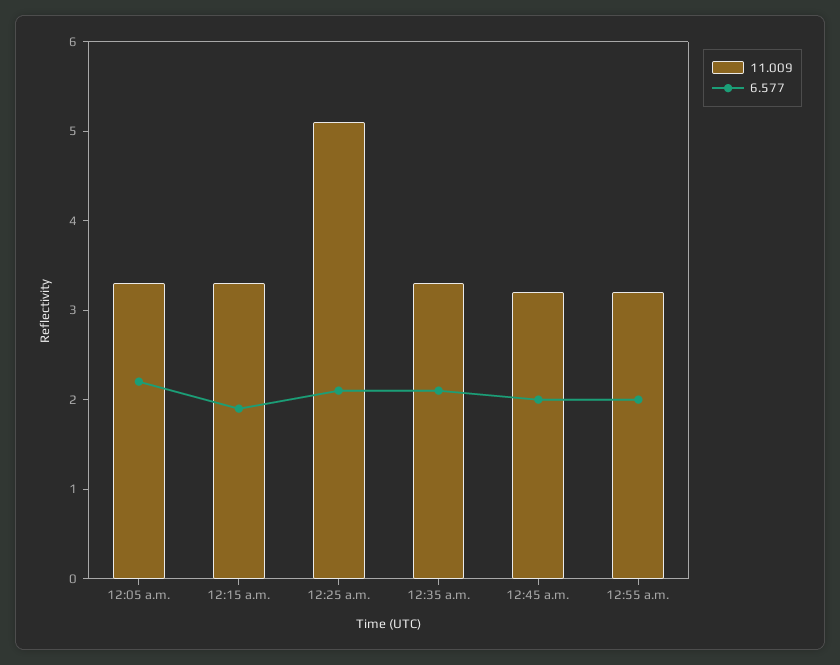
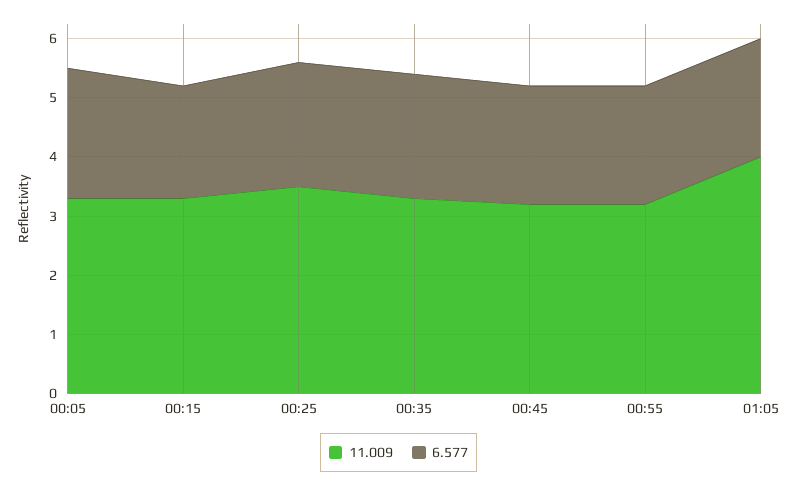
11.009, 12:25 a.m.: 5.1 -> 3.5
11.009, 01:05: none -> 4
6.577, 01:05: none -> 2

